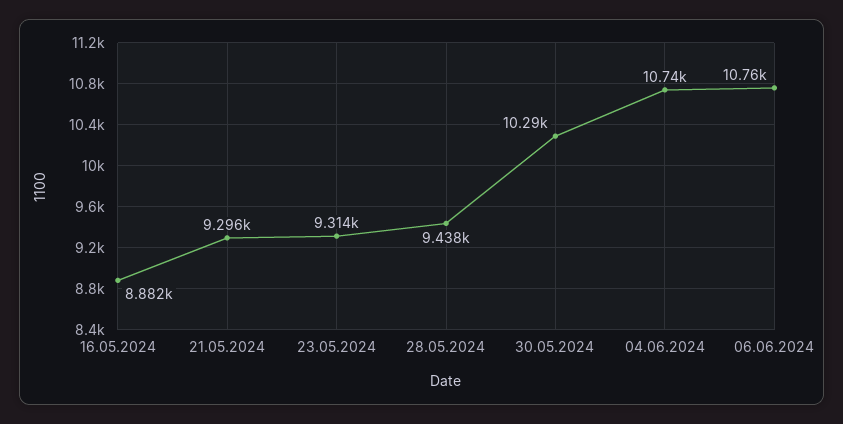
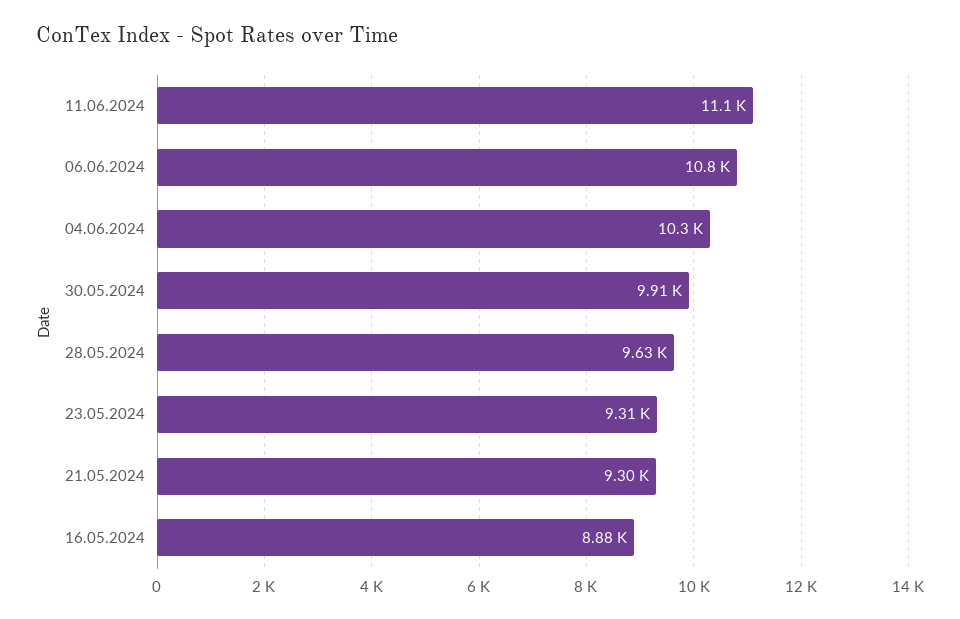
28.05.2024: 9438 -> 9630
30.05.2024: 10290 -> 9910
04.06.2024: 10740 -> 10300
11.06.2024: none -> 11100

